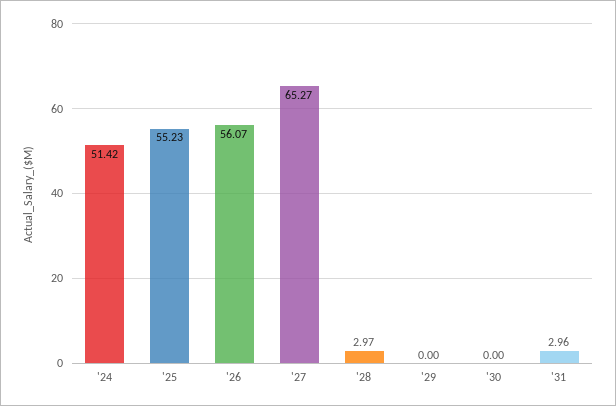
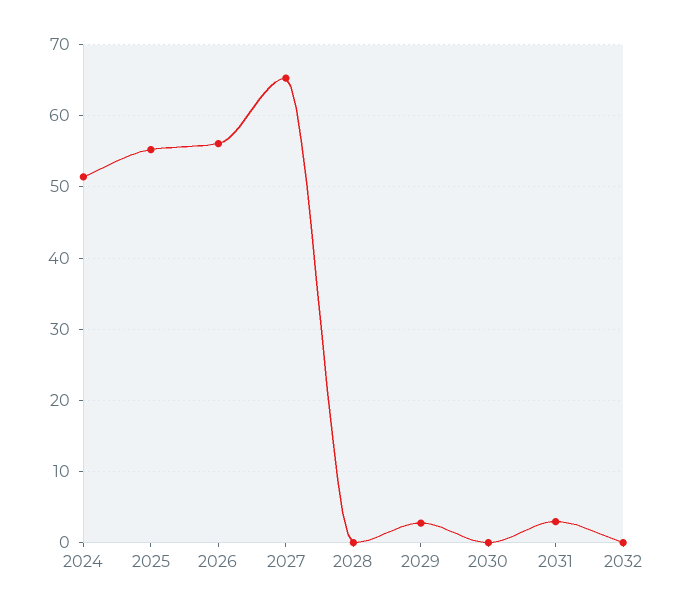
'28: 2.97 -> 0
'29: 0 -> 3
2032: none -> 0

